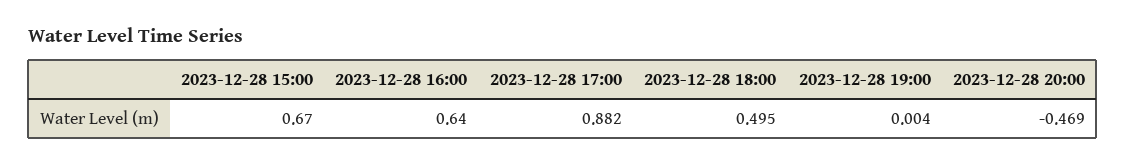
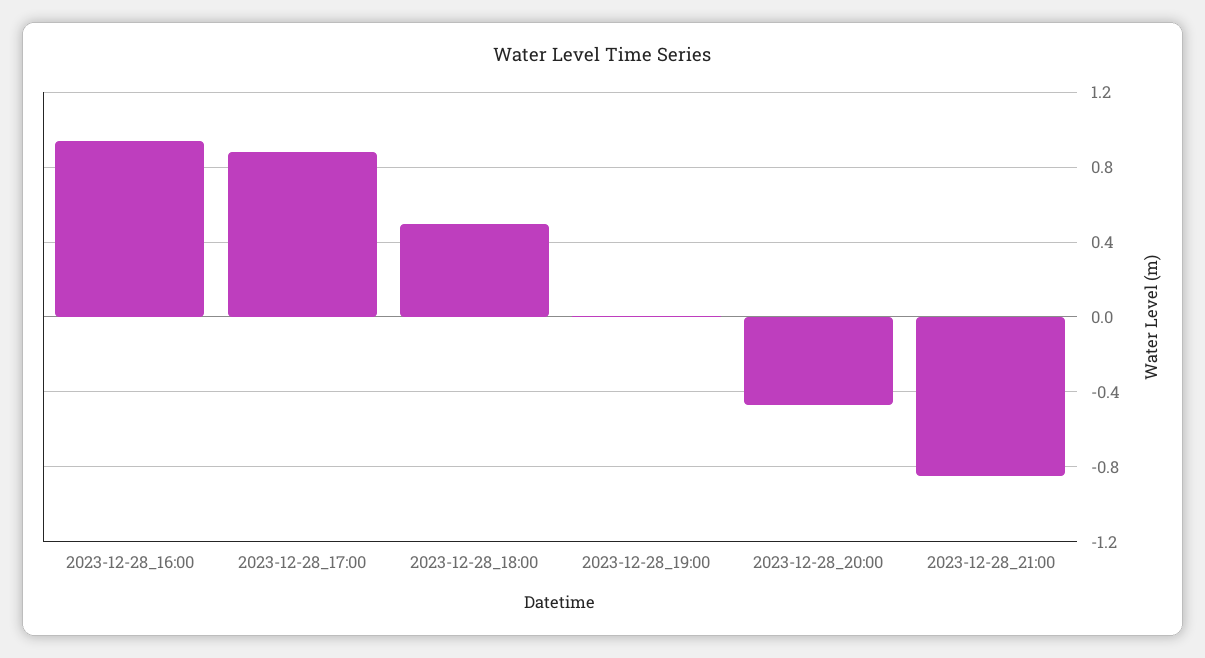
2023-12-28 15:00: 0.67 -> none
2023-12-28 16:00: 0.64 -> 0.95
2023-12-28_21:00: none -> -0.85

